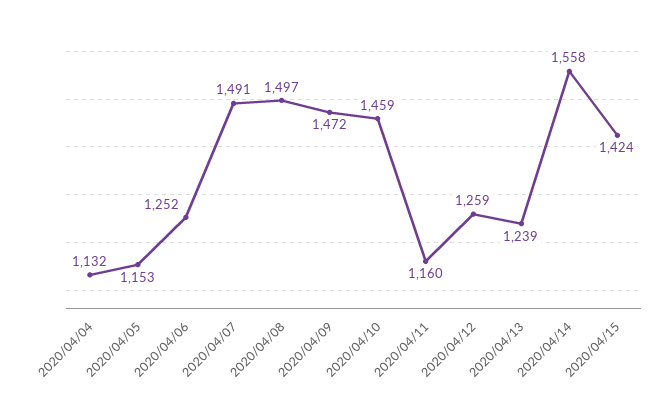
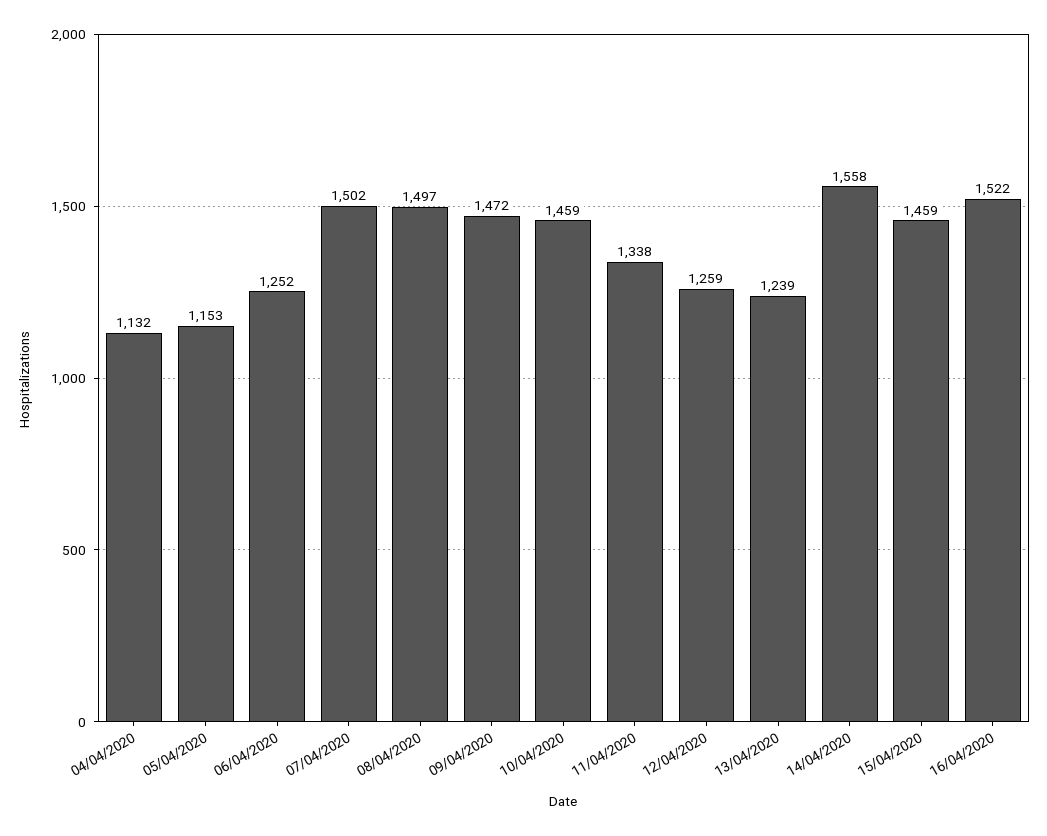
2020/04/07: 1491 -> 1502
2020/04/11: 1160 -> 1338
2020/04/15: 1424 -> 1459
16/04/2020: none -> 1522

